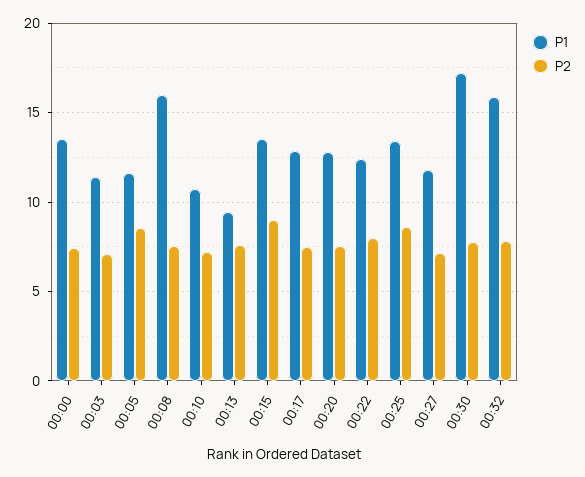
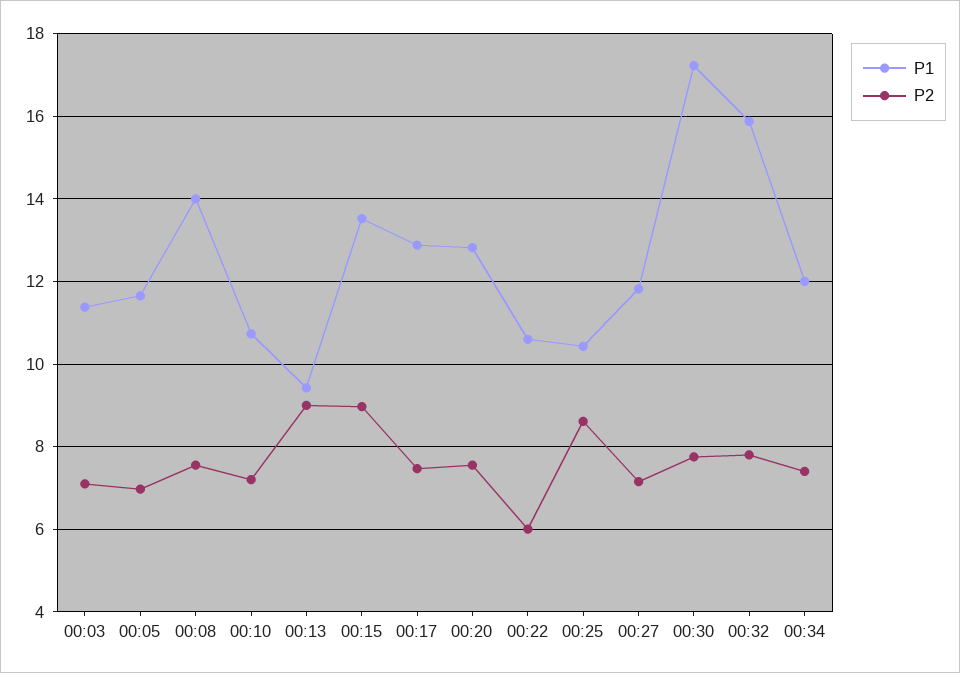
P1, 00:00: 13.5 -> none
P2, 00:00: 7.5 -> none
P2, 00:05: 8.5 -> 7
P1, 00:08: 16 -> 14
P2, 00:13: 7.5 -> 9
P1, 00:22: 12.5 -> 10.6
P2, 00:22: 8 -> 6
P1, 00:25: 13.5 -> 10.4
P1, 00:34: none -> 12
P2, 00:34: none -> 7.4

